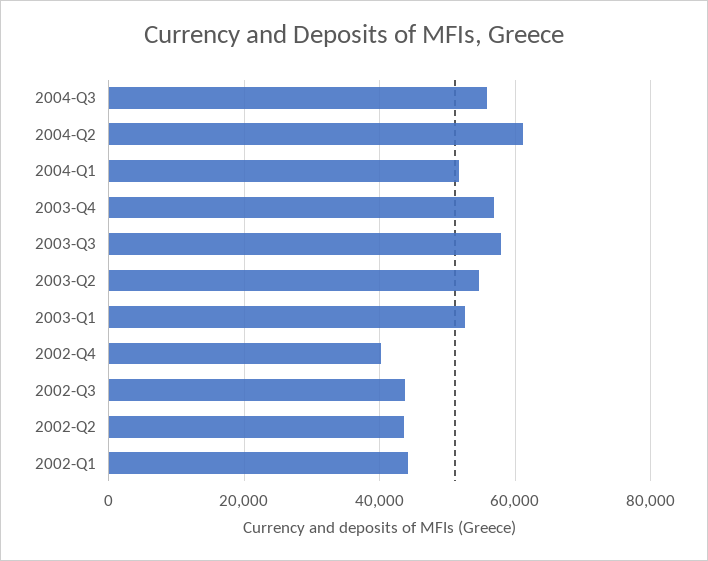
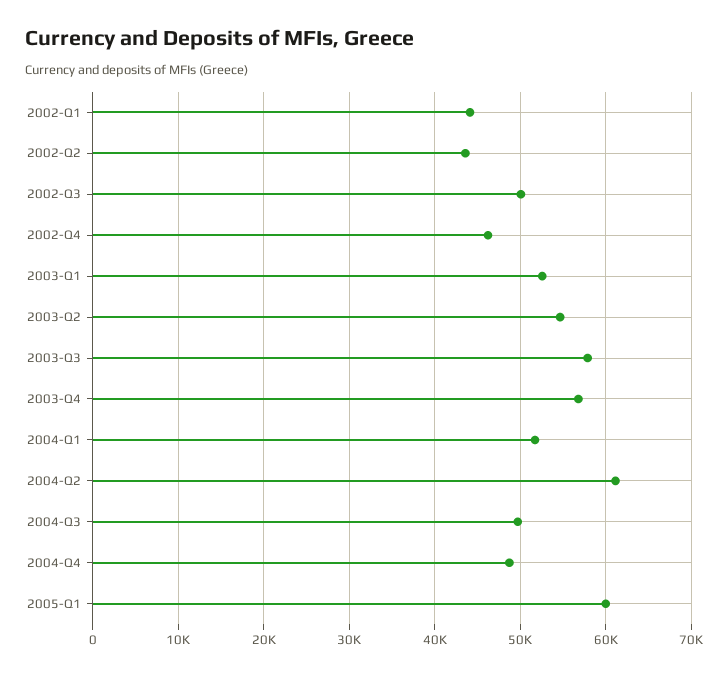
2004-Q3: 56000 -> 50000
2002-Q4: 40000 -> 46000
2002-Q3: 44000 -> 50000
2004-Q4: none -> 49000
2005-Q1: none -> 60000

